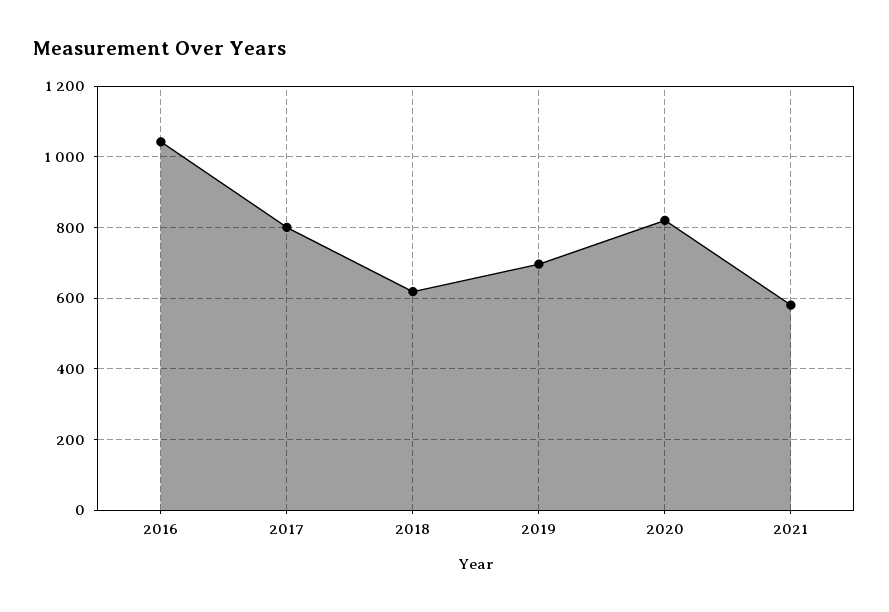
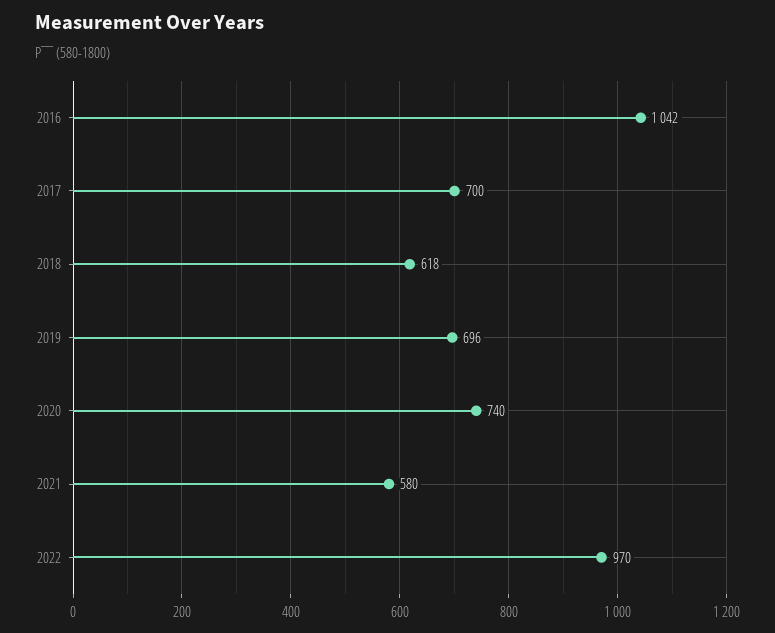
2017: 800 -> 700
2020: 820 -> 740
2022: none -> 970

